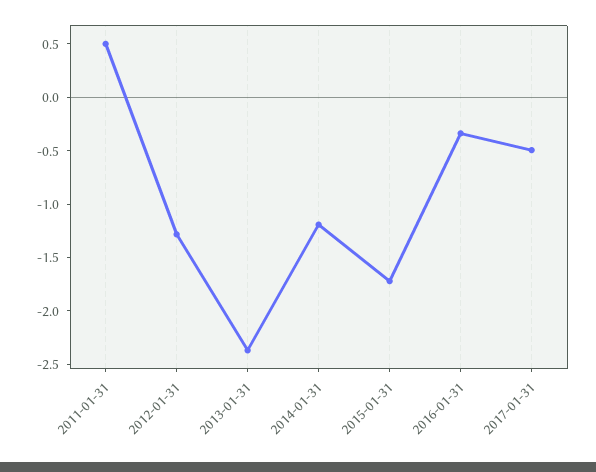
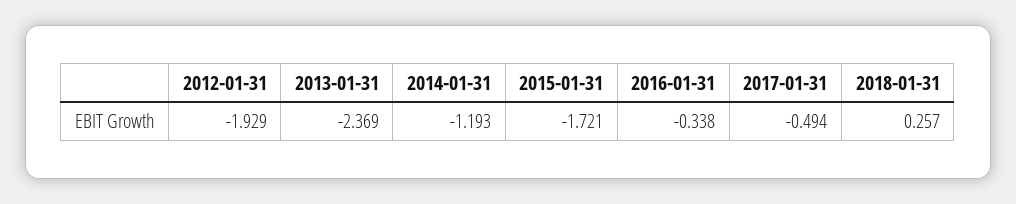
2011-01-31: 0.5 -> none
2012-01-31: -1.3 -> -1.929
2018-01-31: none -> 0.257

